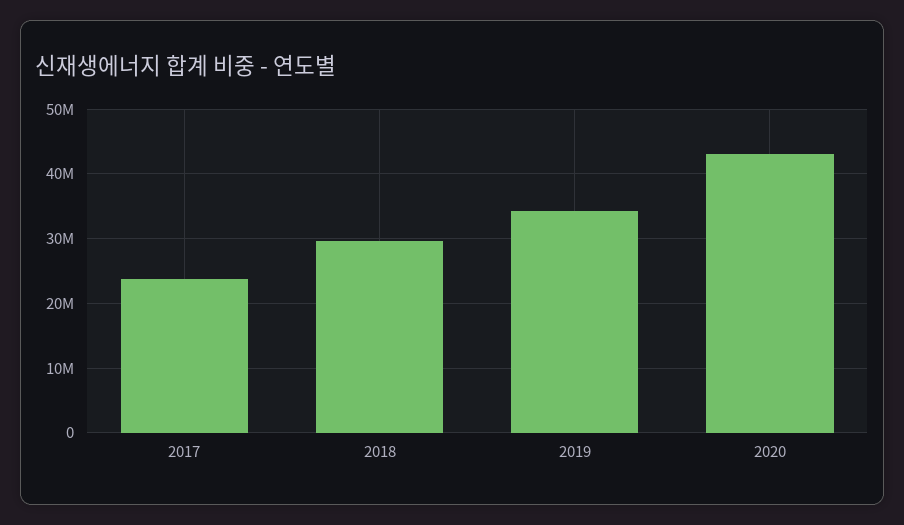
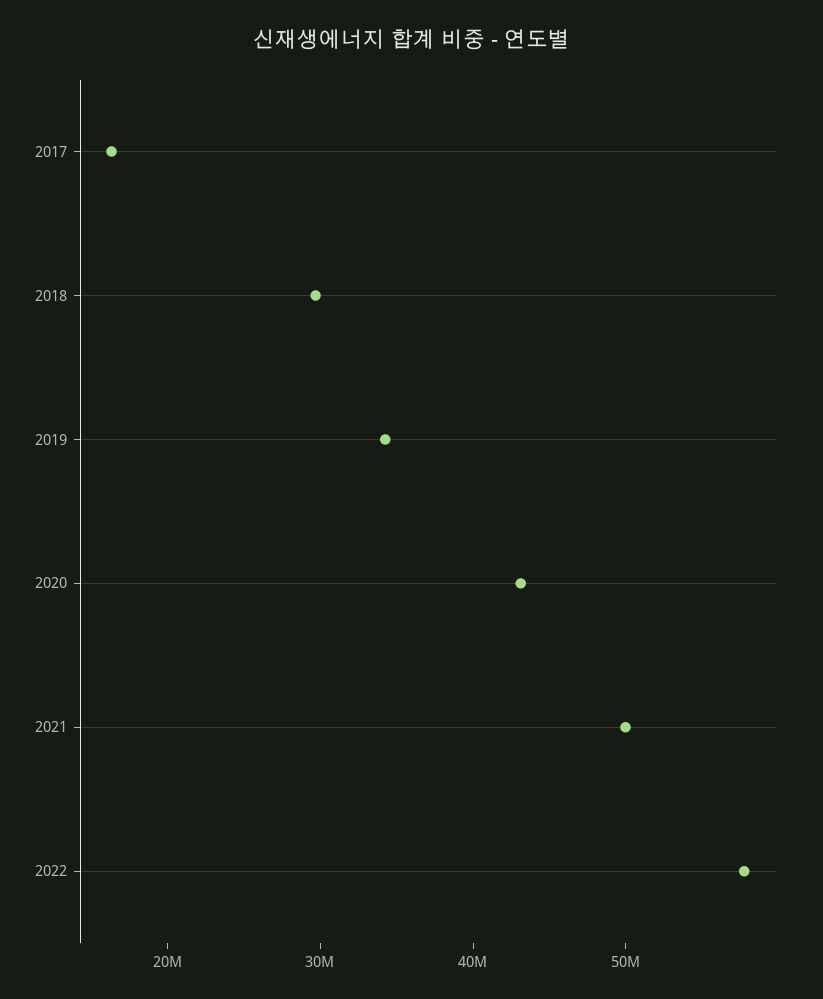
2017: 24000000 -> 16000000
2021: none -> 50000000
2022: none -> 58000000

